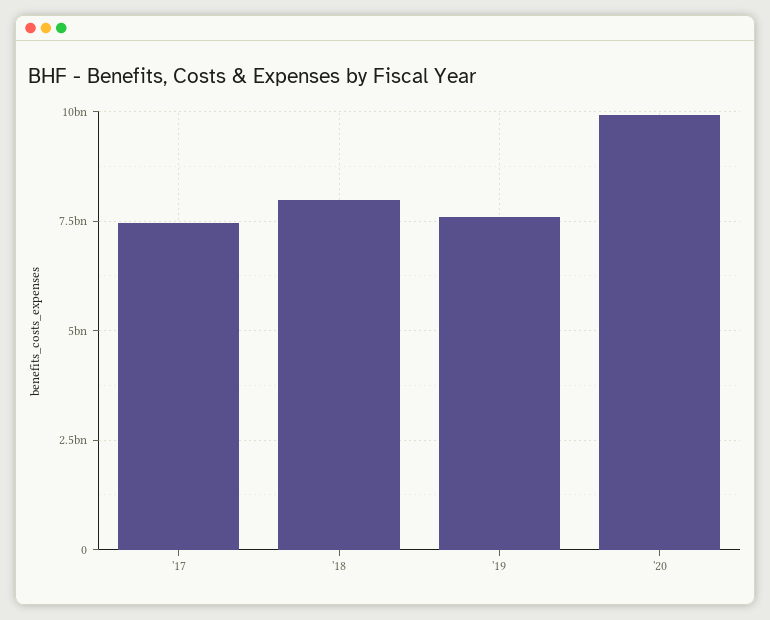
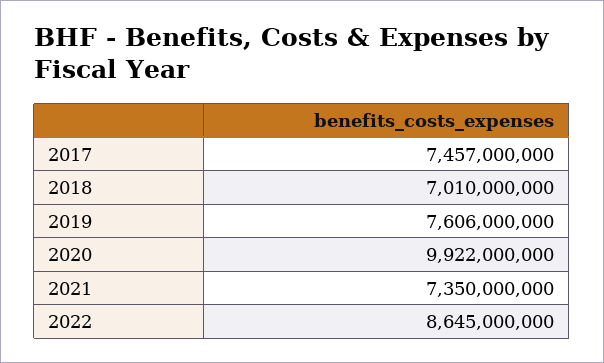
'18: 8000000000 -> 7010000000
2021: none -> 7350000000
2022: none -> 8645000000

